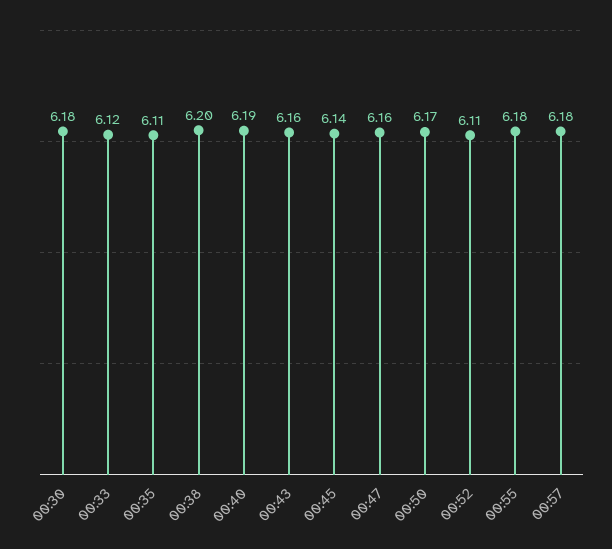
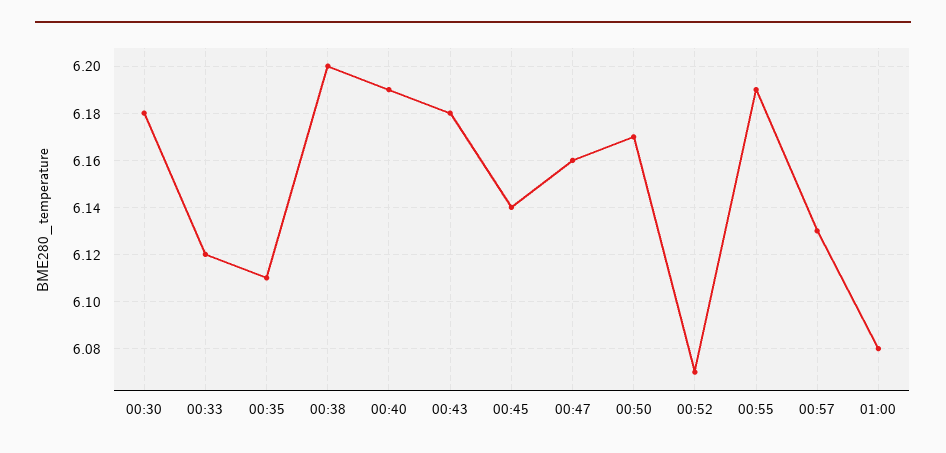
00:43: 6.16 -> 6.18
00:52: 6.11 -> 6.07
00:55: 6.18 -> 6.19
00:57: 6.18 -> 6.13
01:00: none -> 6.08

